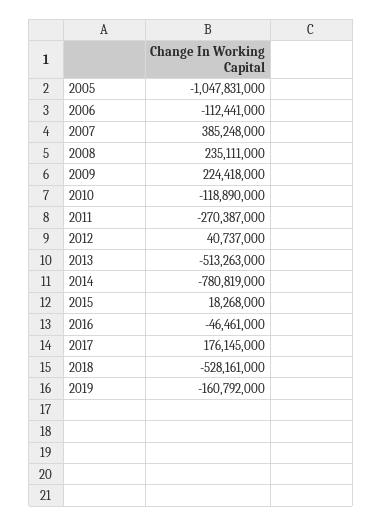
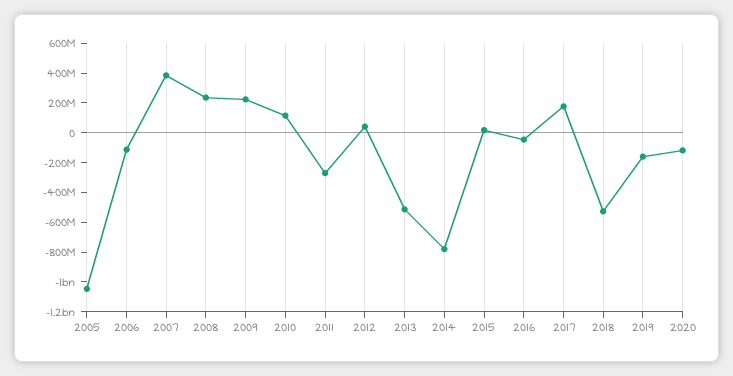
2010: -118890000 -> 100000000
2020: none -> -100000000

